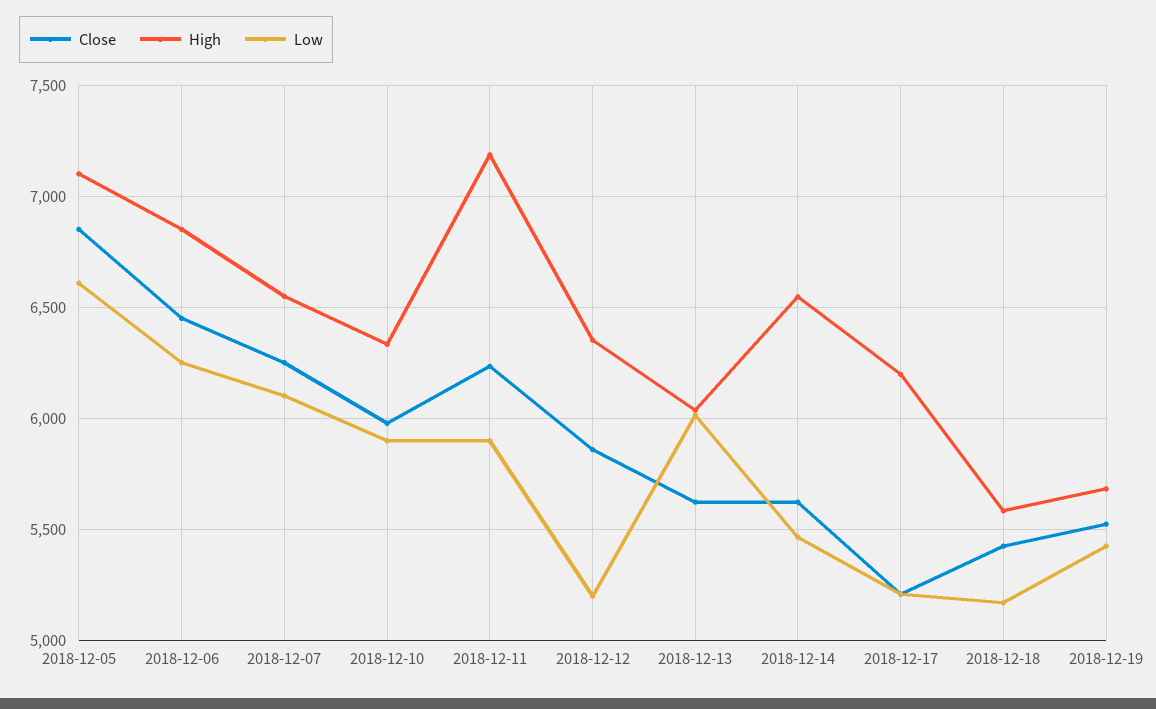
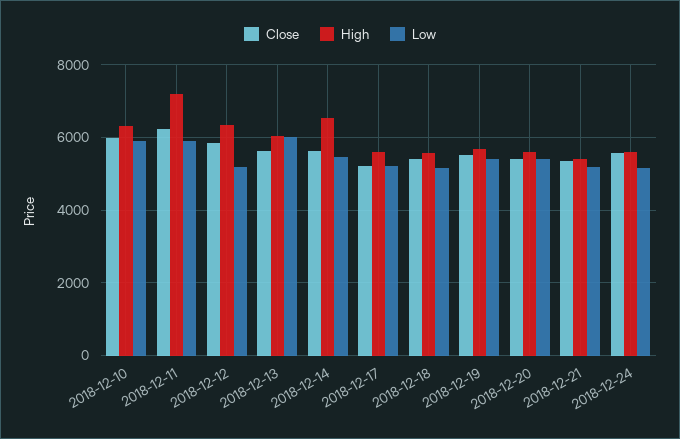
Close, 2018-12-05: 6850 -> none
High, 2018-12-05: 7100 -> none
Low, 2018-12-05: 6600 -> none
Close, 2018-12-06: 6450 -> none
High, 2018-12-06: 6850 -> none
Low, 2018-12-06: 6250 -> none
Close, 2018-12-07: 6250 -> none
High, 2018-12-07: 6550 -> none
Low, 2018-12-07: 6100 -> none
High, 2018-12-17: 6200 -> 5600
Close, 2018-12-20: none -> 5400
High, 2018-12-20: none -> 5600
Low, 2018-12-20: none -> 5400
Close, 2018-12-21: none -> 5400
High, 2018-12-21: none -> 5400
Low, 2018-12-21: none -> 5200
Close, 2018-12-24: none -> 5600
High, 2018-12-24: none -> 5600
Low, 2018-12-24: none -> 5200

